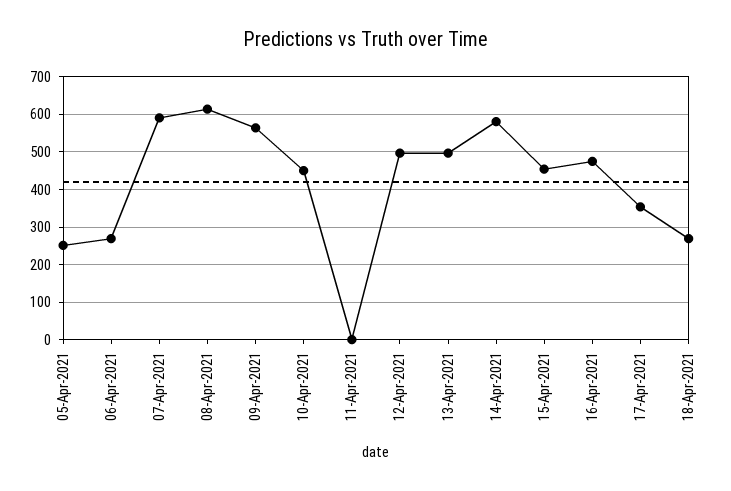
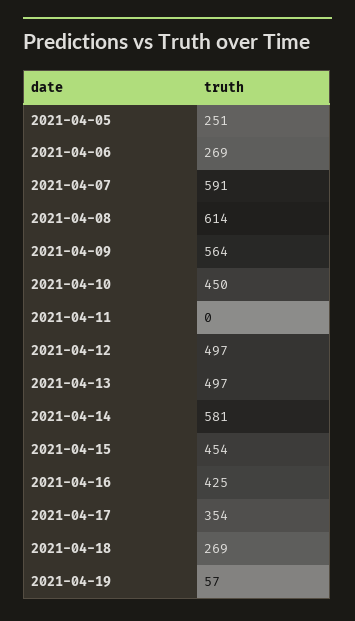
16-Apr-2021: 480 -> 425
2021-04-19: none -> 57

